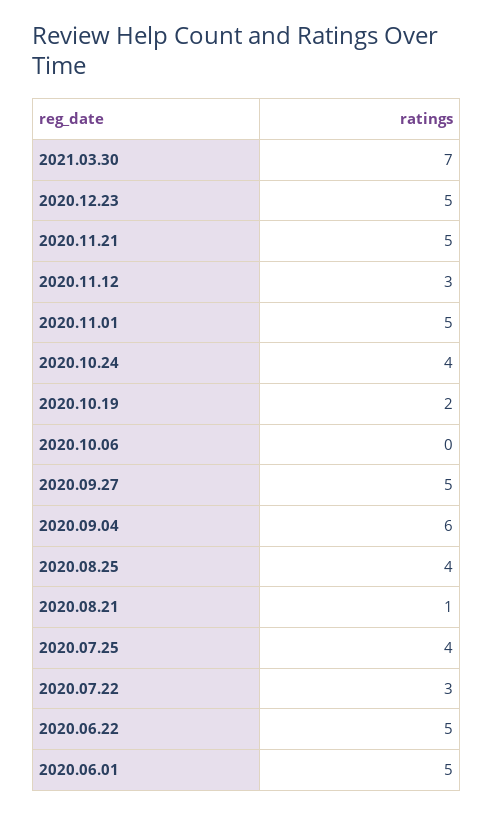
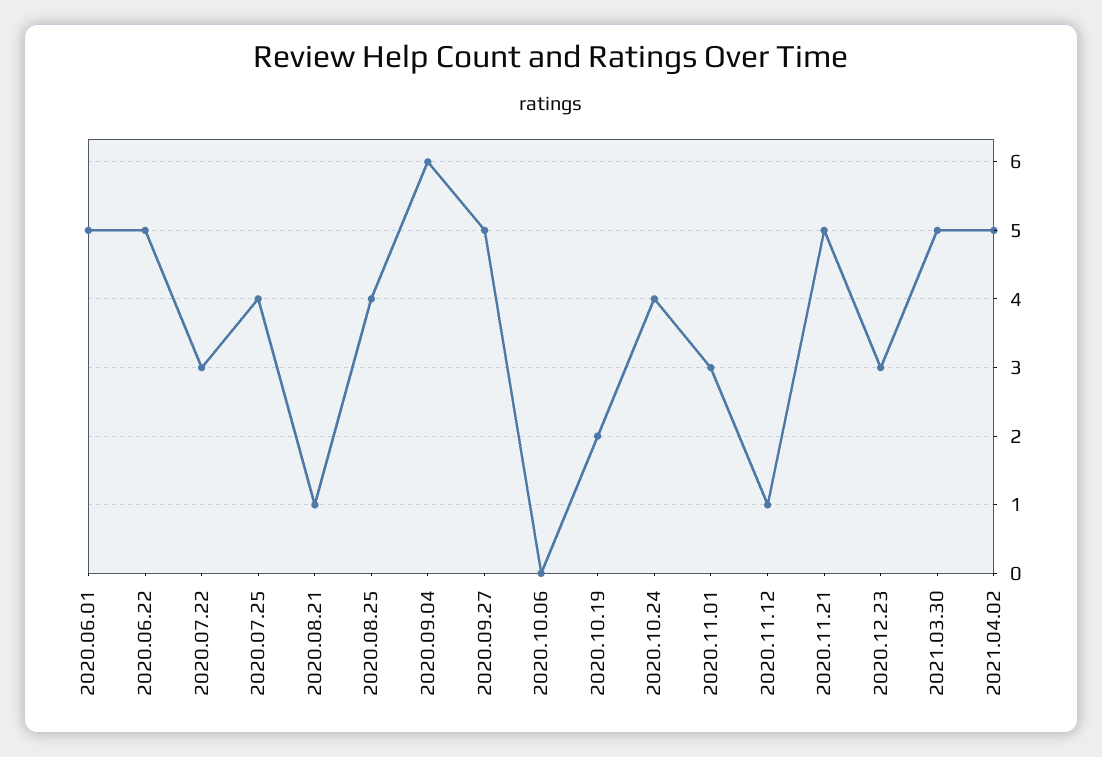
2021.03.30: 7 -> 5
2020.12.23: 5 -> 3
2020.11.12: 3 -> 1
2020.11.01: 5 -> 3
2021.04.02: none -> 5

